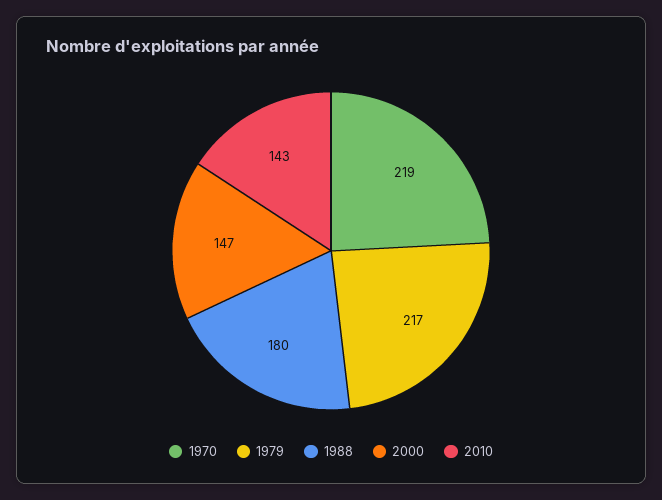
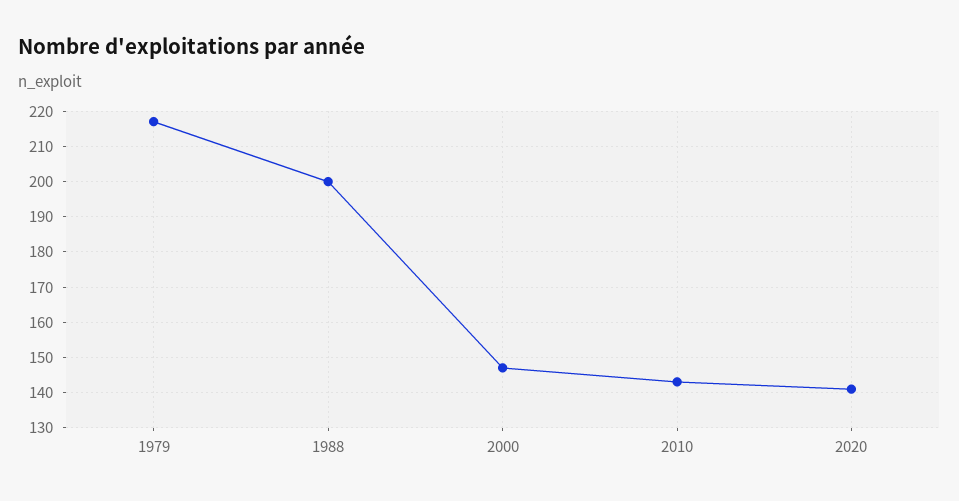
1970: 219 -> none
1988: 180 -> 200
2020: none -> 140

